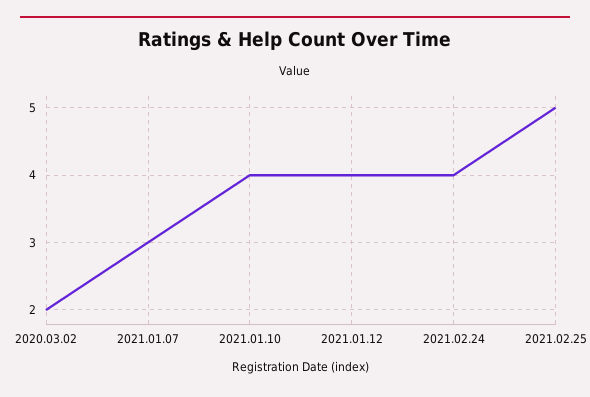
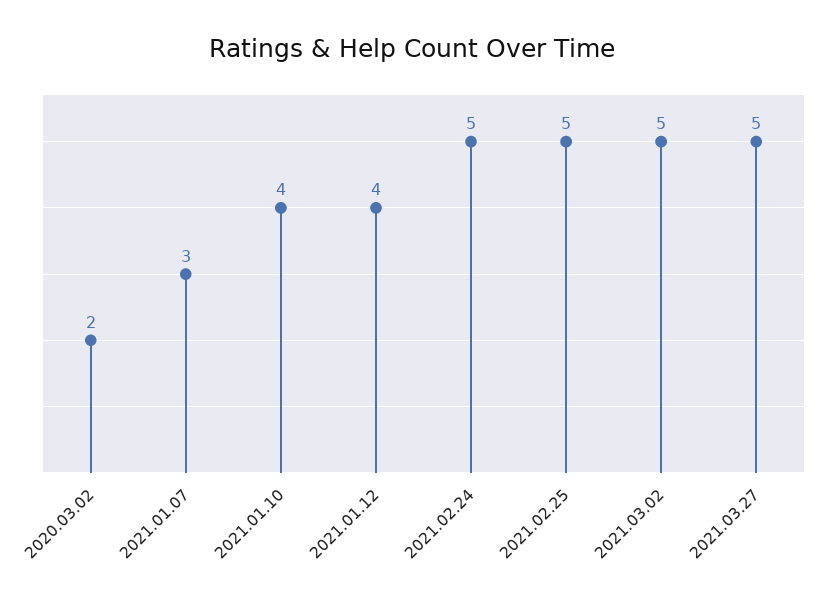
2021.02.24: 4 -> 5
2021.03.02: none -> 5
2021.03.27: none -> 5

